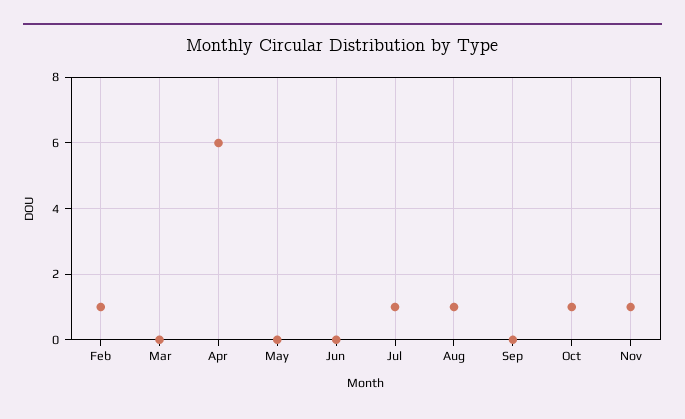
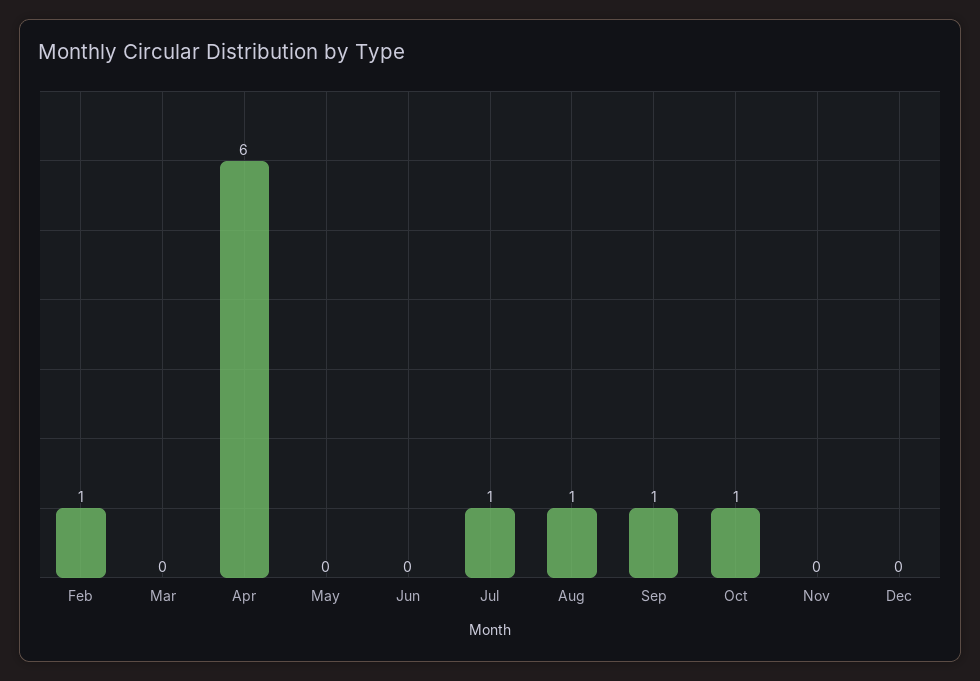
Sep: 0 -> 1
Nov: 1 -> 0
Dec: none -> 0

